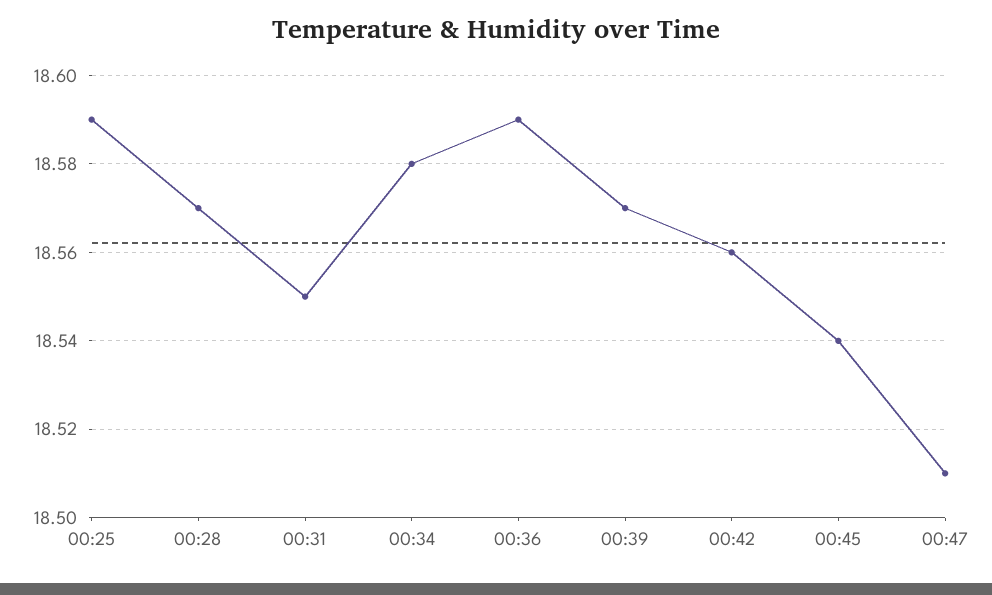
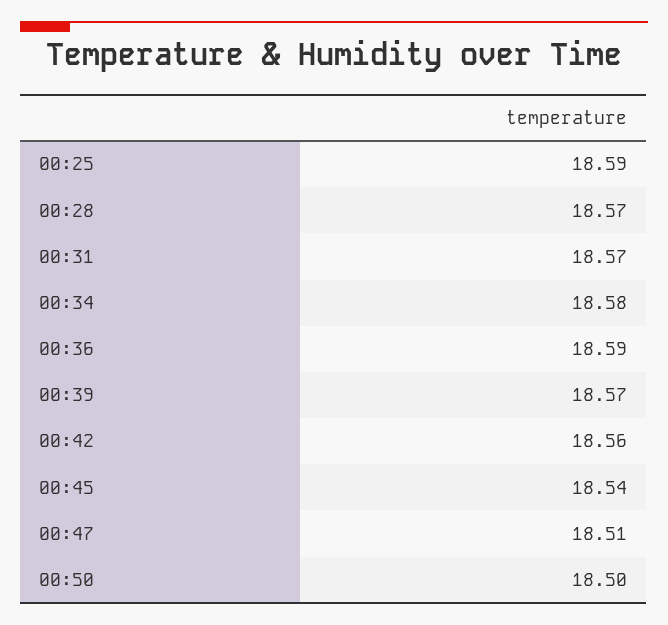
00:31: 18.55 -> 18.57
00:50: none -> 18.5

